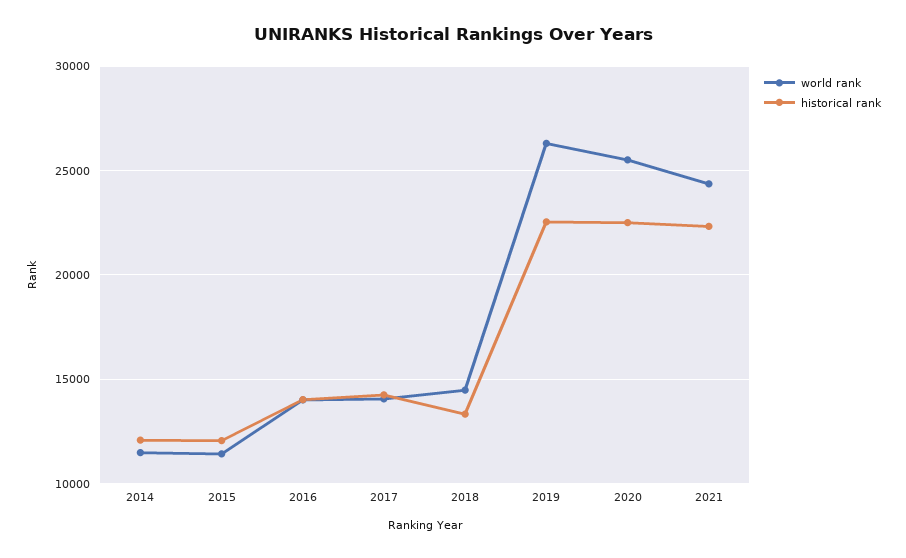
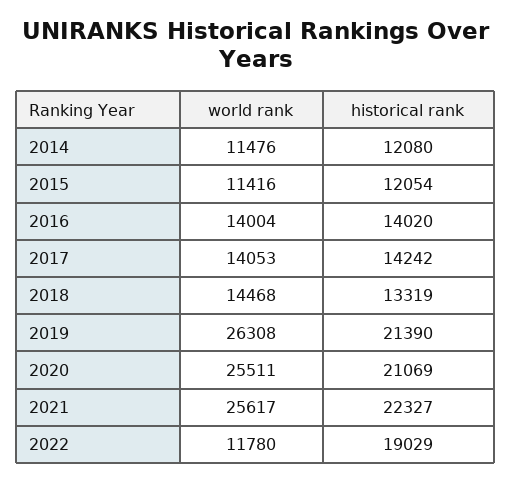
historical rank, 2019: 22500 -> 21390
historical rank, 2020: 22500 -> 21069
world rank, 2021: 24500 -> 25617
world rank, 2022: none -> 11780
historical rank, 2022: none -> 19029

